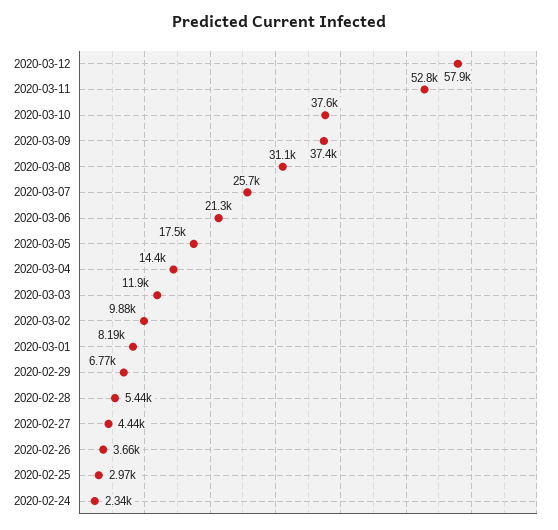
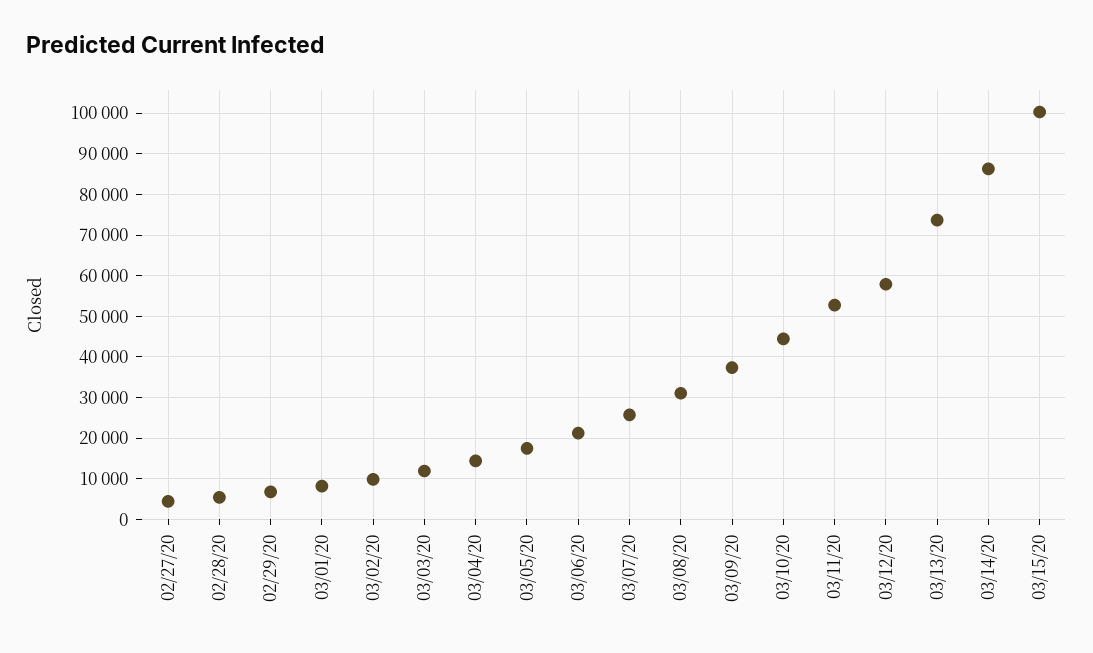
2020-03-10: 37600 -> 44000
2020-02-26: 3660 -> none
2020-02-25: 2970 -> none
2020-02-24: 2340 -> none
03/13/20: none -> 74000
03/14/20: none -> 86000
03/15/20: none -> 100000

